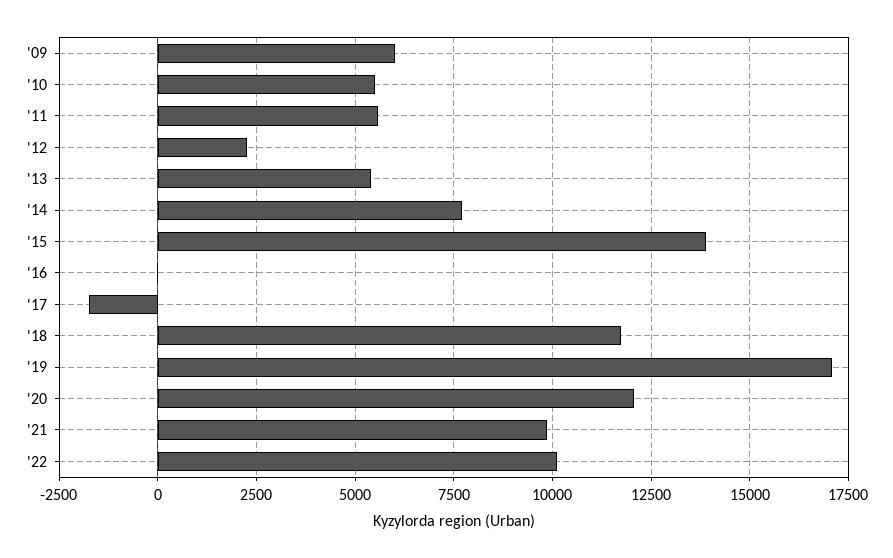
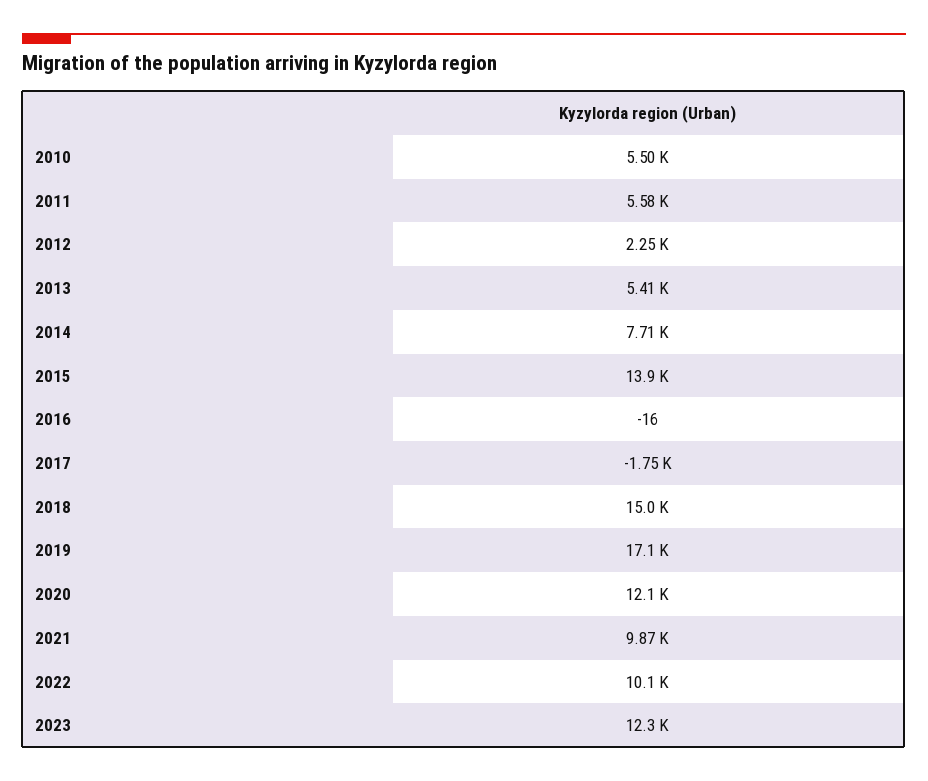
'09: 6000 -> none
'18: 11750 -> 15000
2023: none -> 12300

